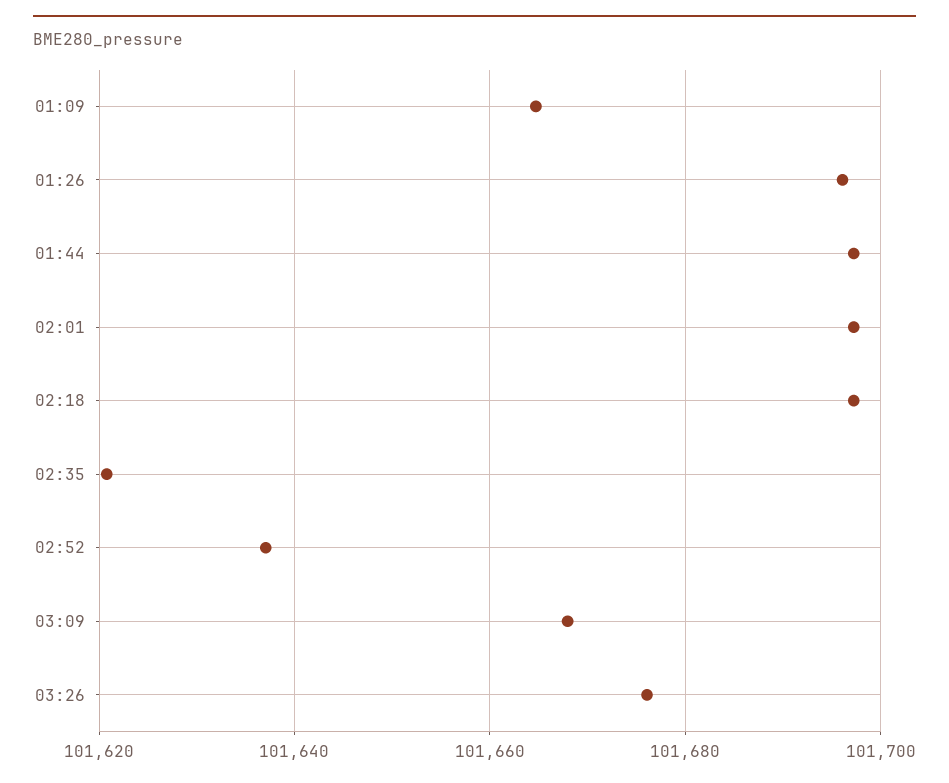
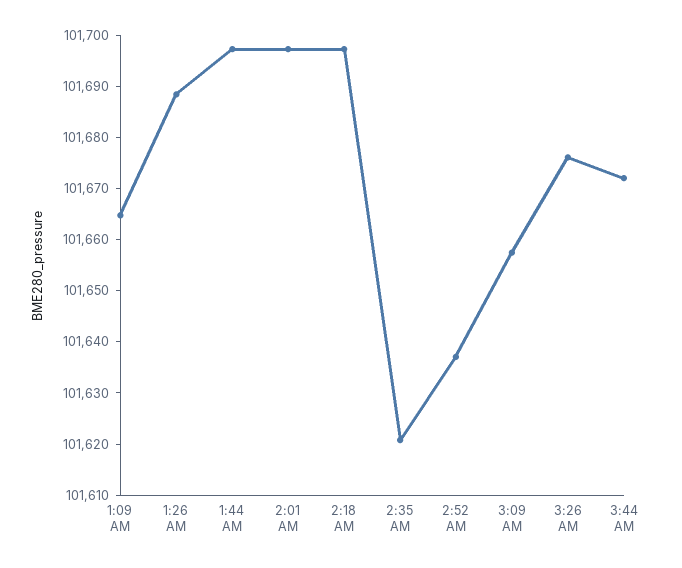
01:26: 101696 -> 101688
03:09: 101668 -> 101658
3:44 AM: none -> 101672

